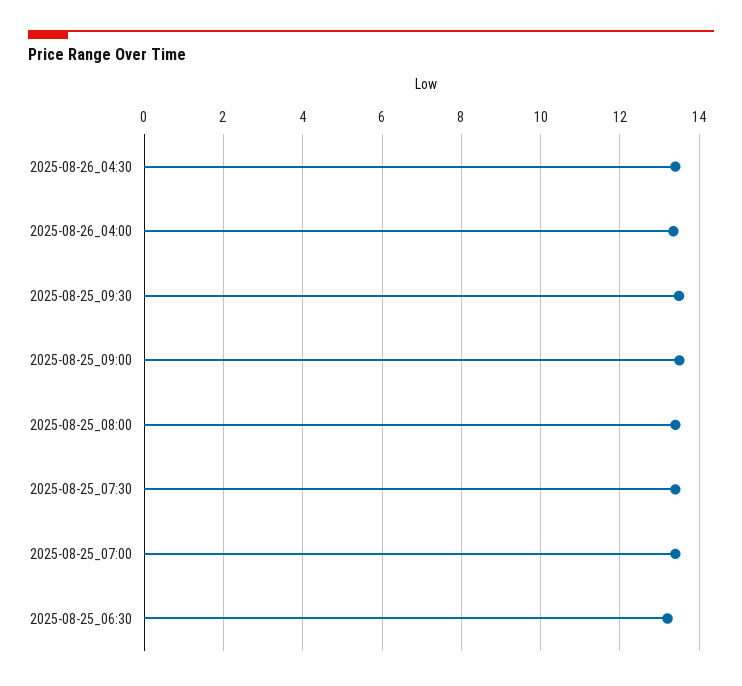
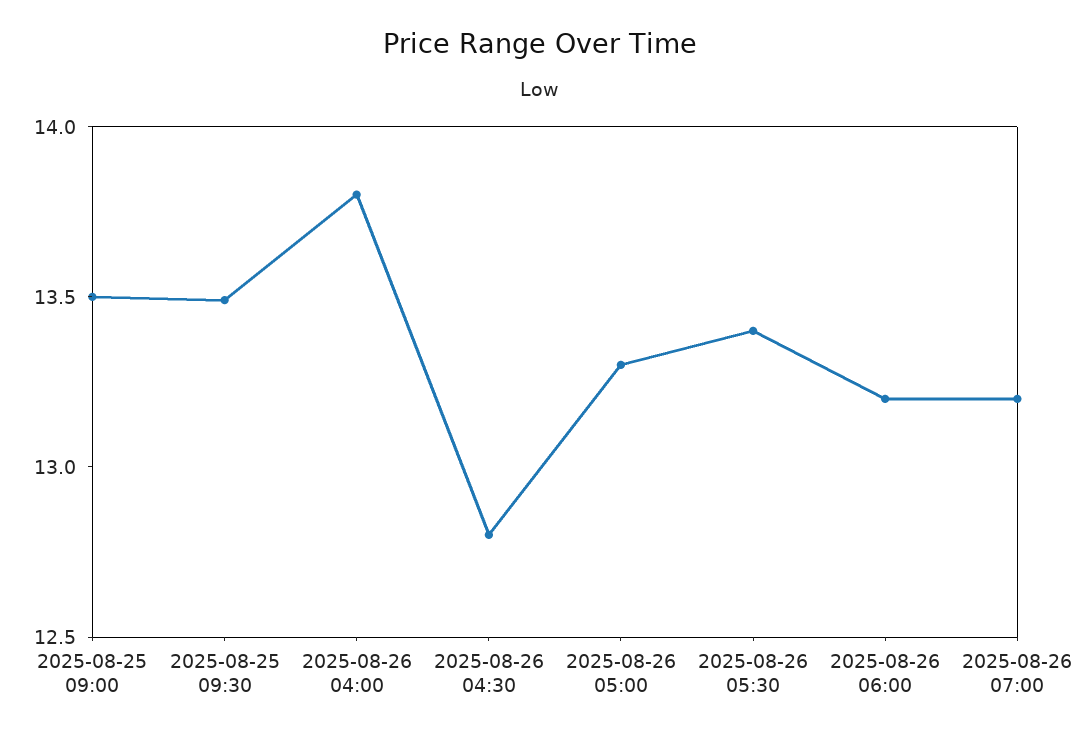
2025-08-26_04:30: 13.4 -> 12.8
2025-08-26_04:00: 13.4 -> 13.8
2025-08-25_08:00: 13.4 -> none
2025-08-25_07:30: 13.4 -> none
2025-08-25_07:00: 13.4 -> none
2025-08-25_06:30: 13.2 -> none
2025-08-26 05:00: none -> 13.3
2025-08-26 05:30: none -> 13.4
2025-08-26 06:00: none -> 13.2
2025-08-26 07:00: none -> 13.2

